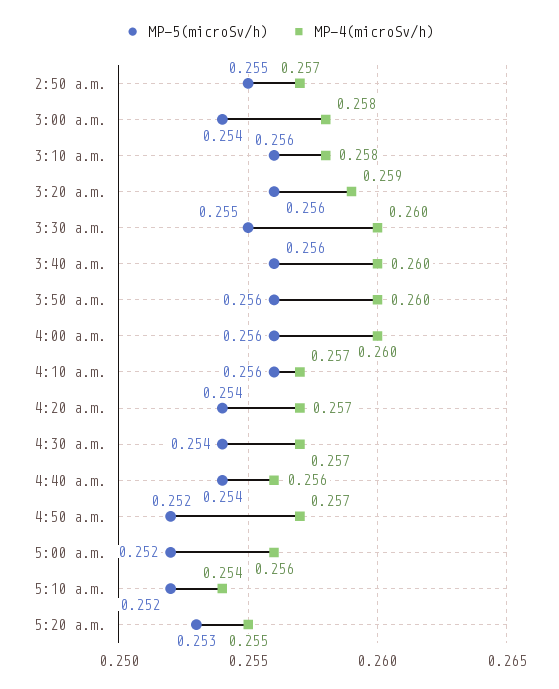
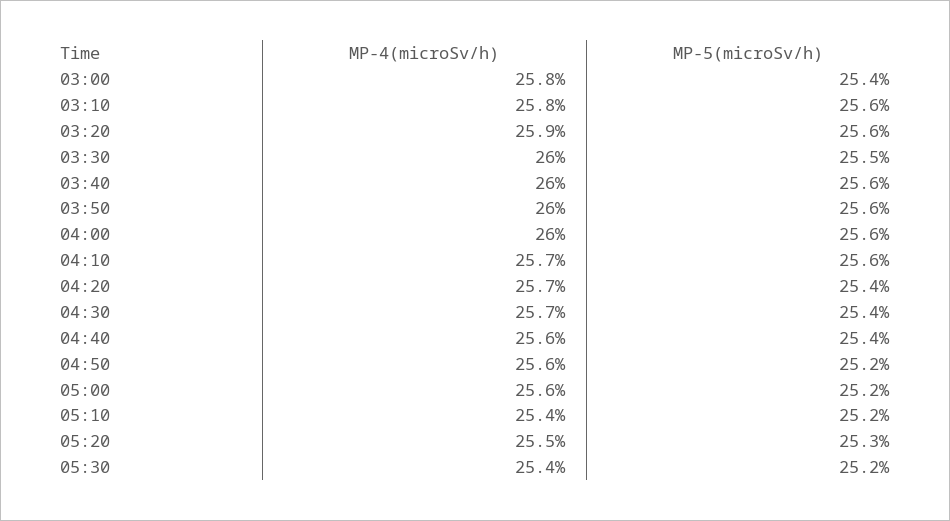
MP-5(microSv/h), 2:50 a.m.: 0.255 -> none
MP-4(microSv/h), 2:50 a.m.: 0.257 -> none
MP-4(microSv/h), 4:50 a.m.: 0.257 -> 0.256
MP-4(microSv/h), 05:30: none -> 0.254
MP-5(microSv/h), 05:30: none -> 0.252

